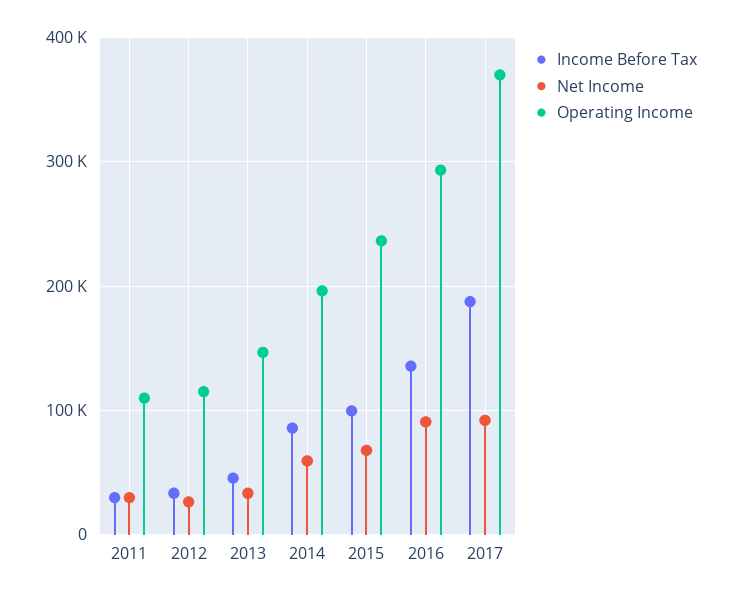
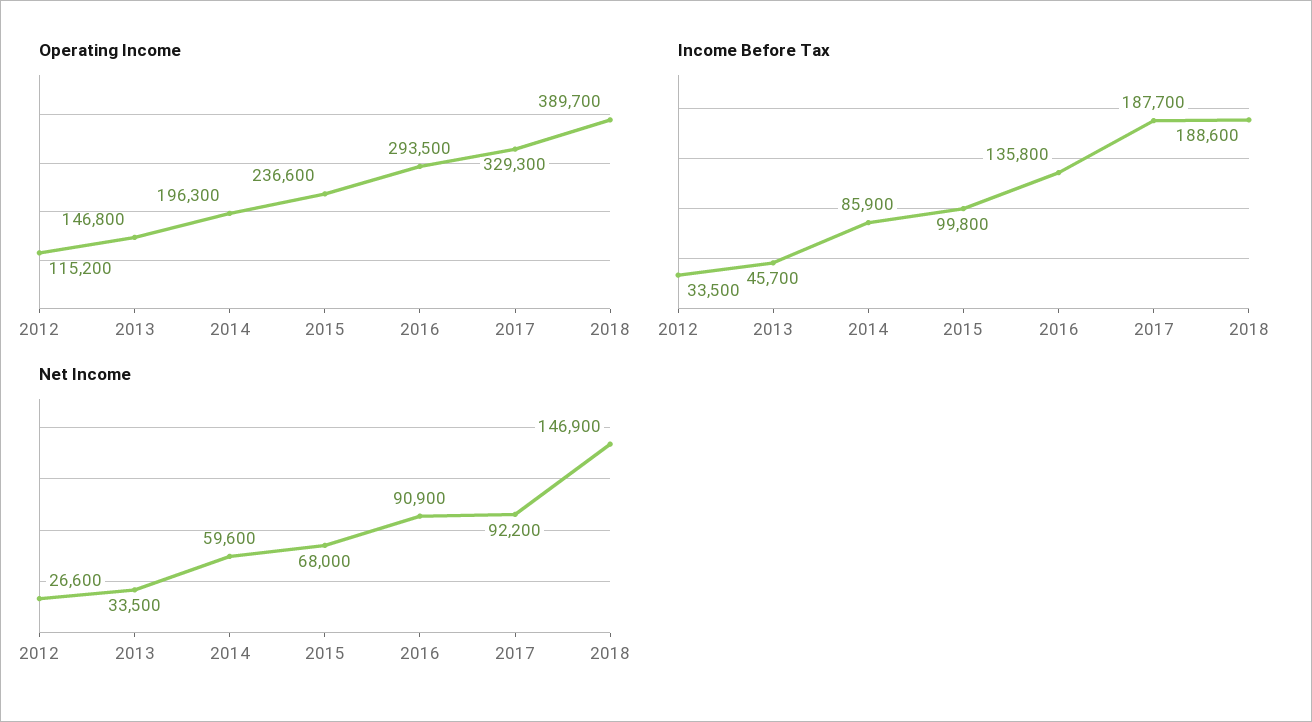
Income Before Tax, 2011: 30000 -> none
Net Income, 2011: 30000 -> none
Operating Income, 2011: 110000 -> none
Operating Income, 2017: 370000 -> 329300
Operating Income, 2018: none -> 389700
Income Before Tax, 2018: none -> 188600
Net Income, 2018: none -> 146900

